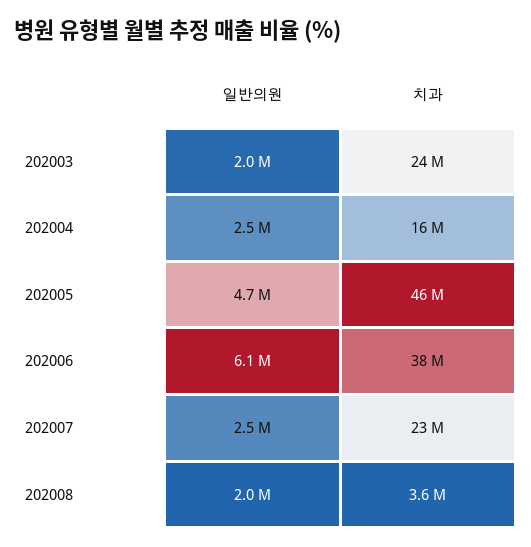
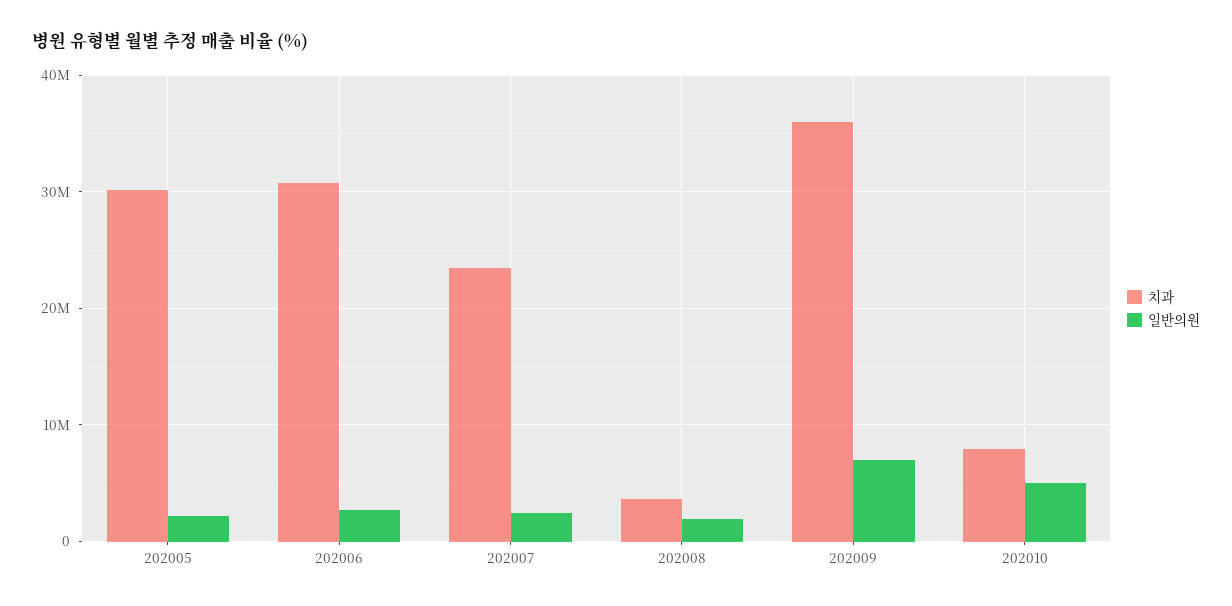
일반의원, 202003: 2000000 -> none
치과, 202003: 24000000 -> none
일반의원, 202004: 2500000 -> none
치과, 202004: 16000000 -> none
일반의원, 202005: 4700000 -> 2000000
치과, 202005: 46000000 -> 30000000
일반의원, 202006: 6100000 -> 3000000
치과, 202006: 38000000 -> 31000000
치과, 202009: none -> 36000000
일반의원, 202009: none -> 7000000
치과, 202010: none -> 8000000
일반의원, 202010: none -> 5000000

